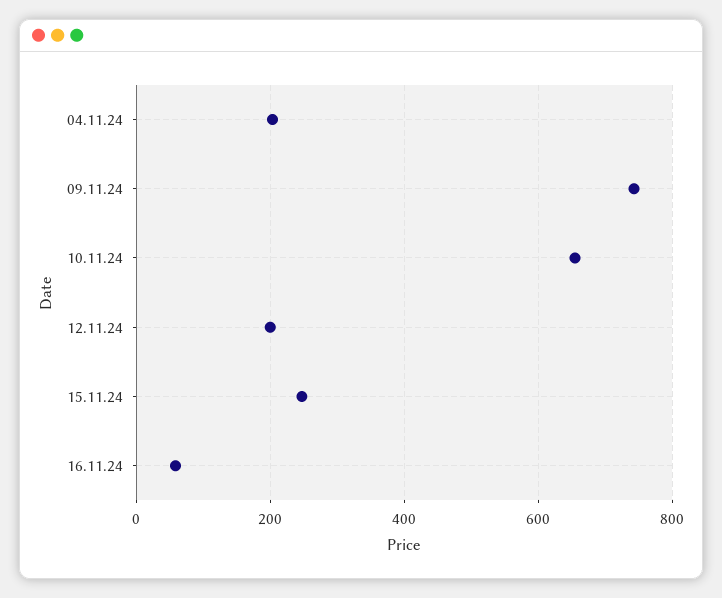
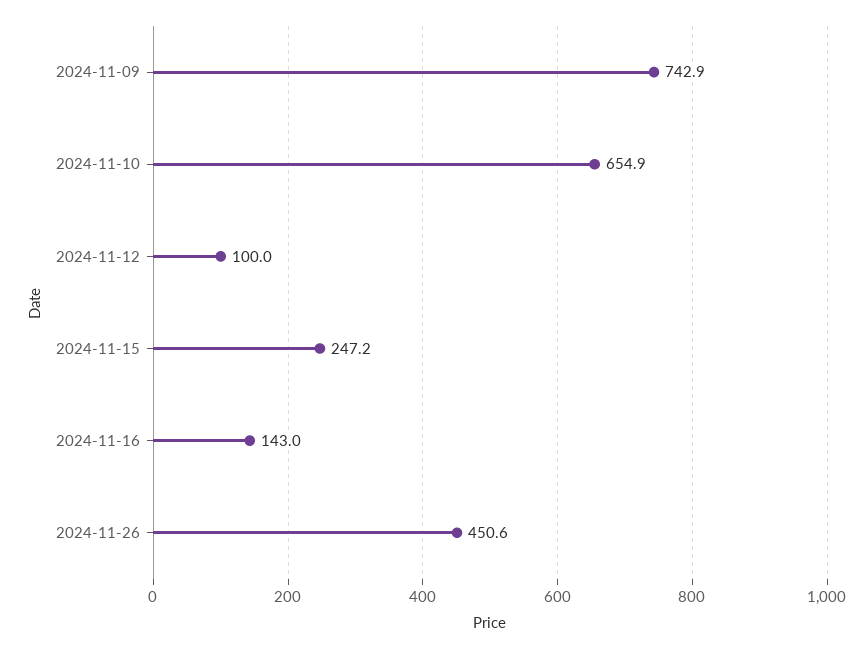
04.11.24: 200 -> none
12.11.24: 200 -> 100
16.11.24: 60 -> 143
2024-11-26: none -> 450.6

